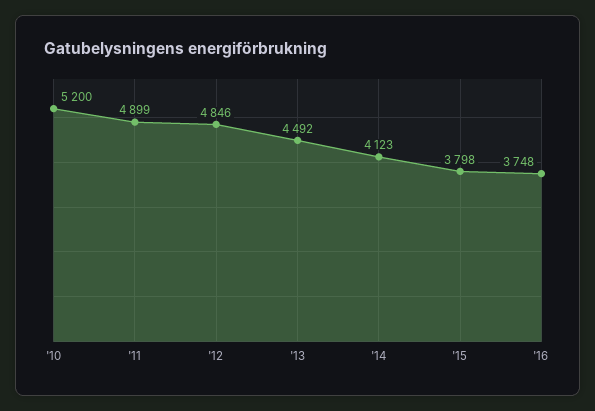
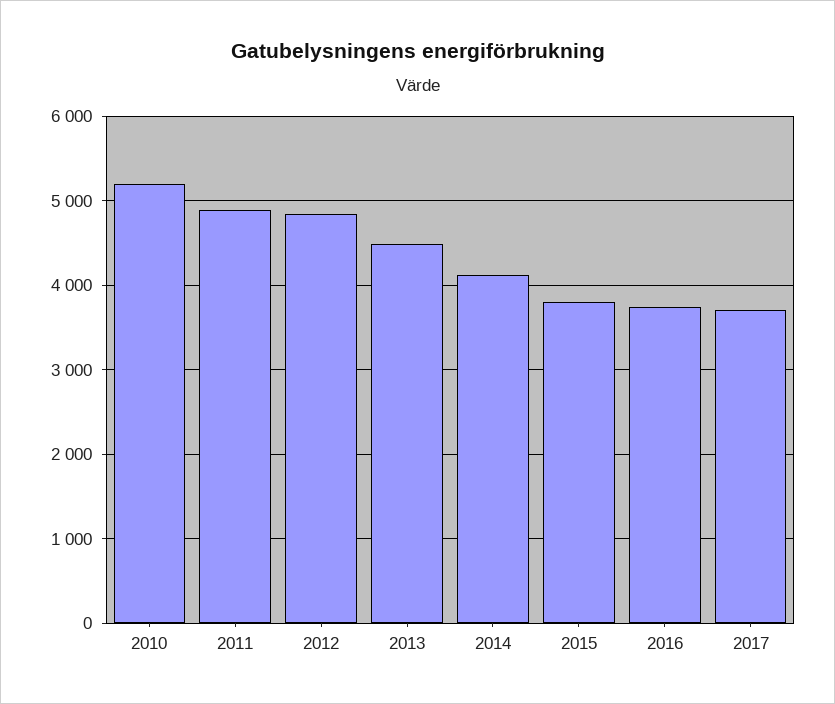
2017: none -> 3700

